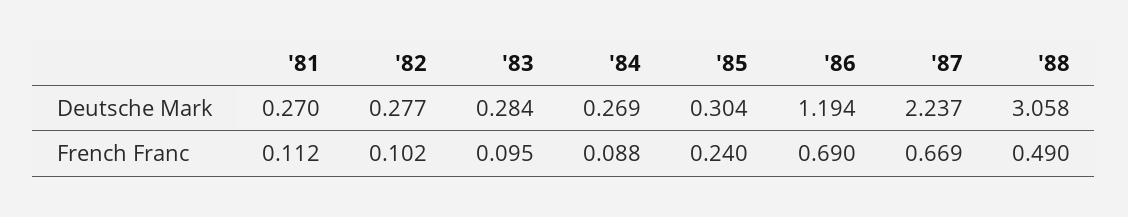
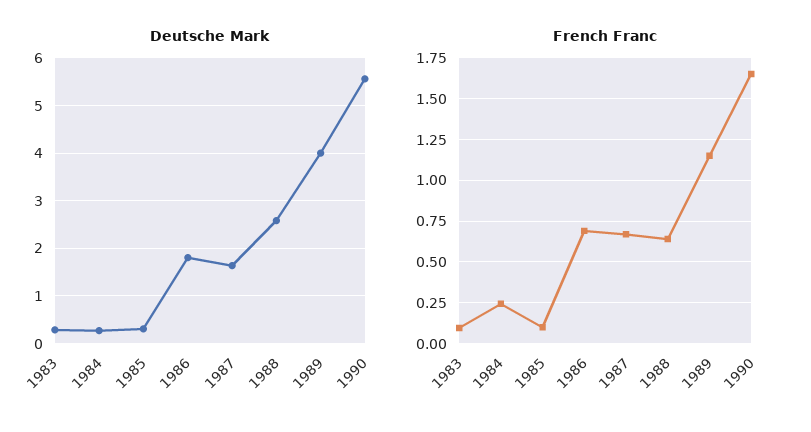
Deutsche Mark, '81: 0.27 -> none
Deutsche Mark, '82: 0.277 -> none
Deutsche Mark, '86: 1.194 -> 1.8
Deutsche Mark, '87: 2.237 -> 1.6
Deutsche Mark, '88: 3.058 -> 2.6
French Franc, '81: 0.112 -> none
French Franc, '82: 0.102 -> none
French Franc, '84: 0.088 -> 0.25
French Franc, '85: 0.24 -> 0.1
French Franc, '88: 0.49 -> 0.65
Deutsche Mark, 1989: none -> 4
Deutsche Mark, 1990: none -> 5.6
French Franc, 1989: none -> 1.15
French Franc, 1990: none -> 1.65

